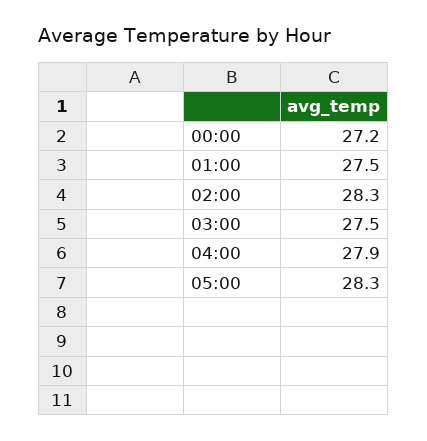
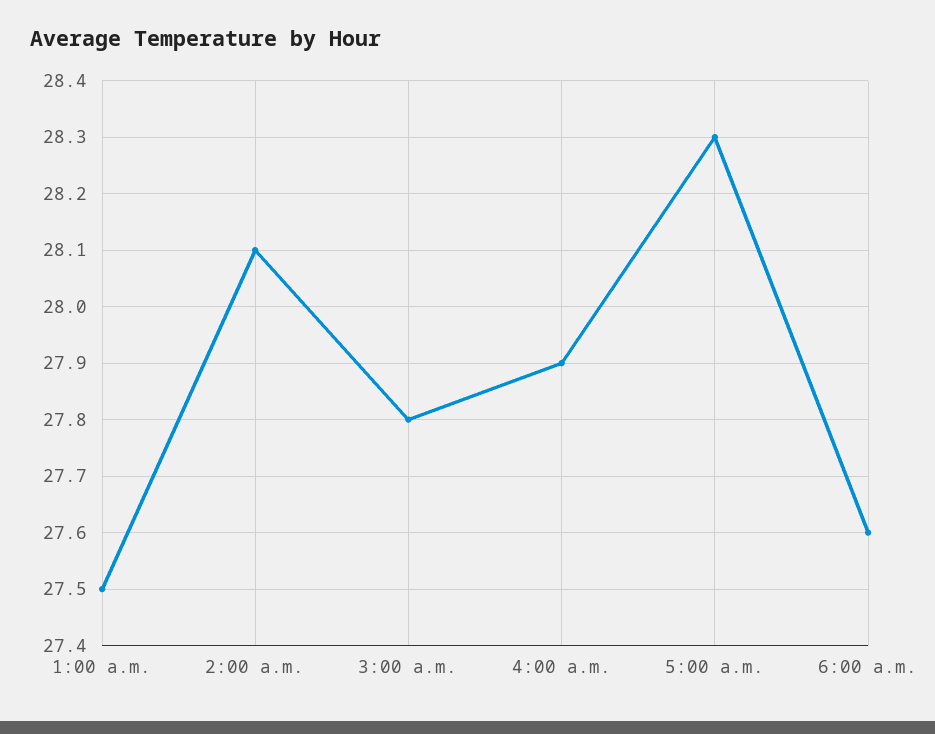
00:00: 27.2 -> none
02:00: 28.3 -> 28.1
03:00: 27.5 -> 27.8
6:00 a.m.: none -> 27.6

